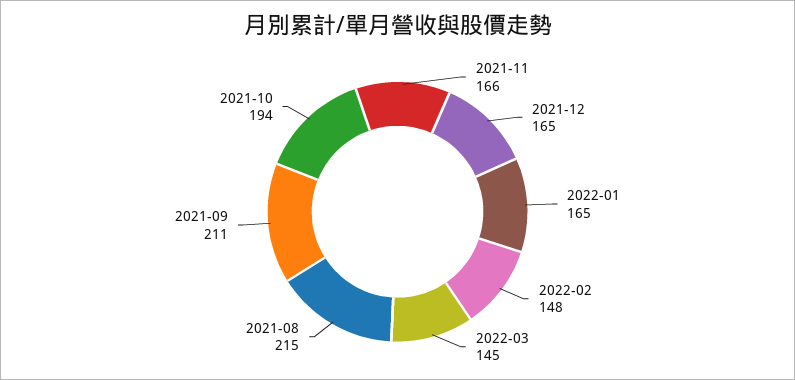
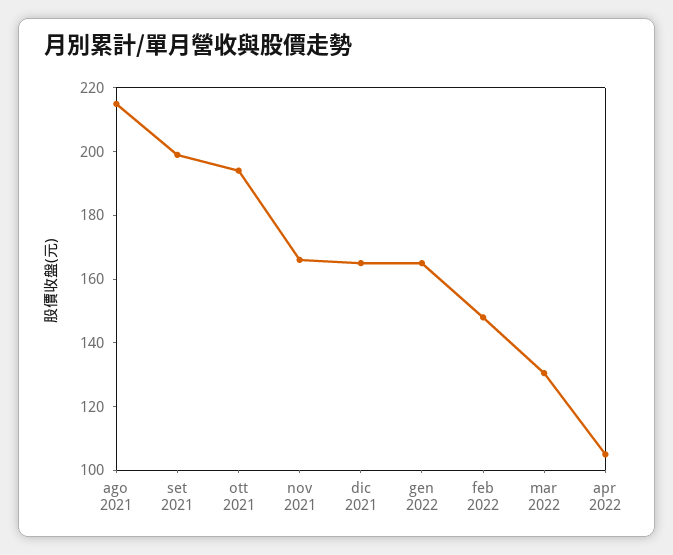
2022-03: 145 -> 130
2021-09: 211 -> 200
apr 2022: none -> 105

